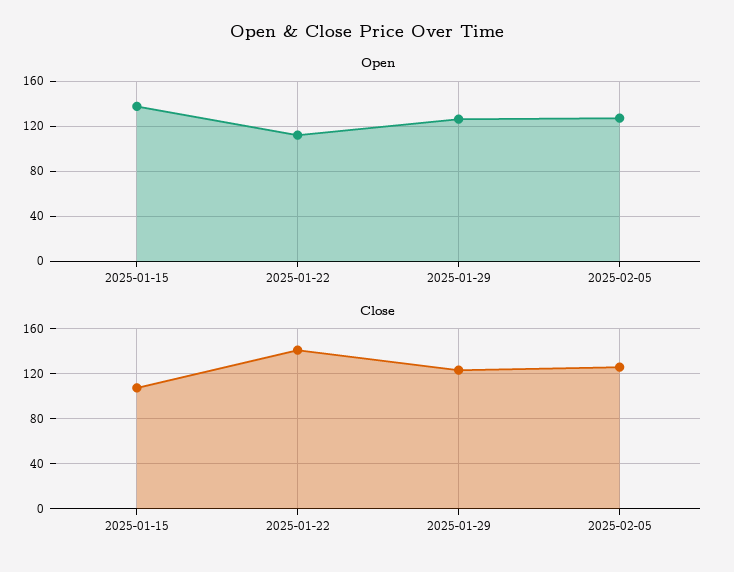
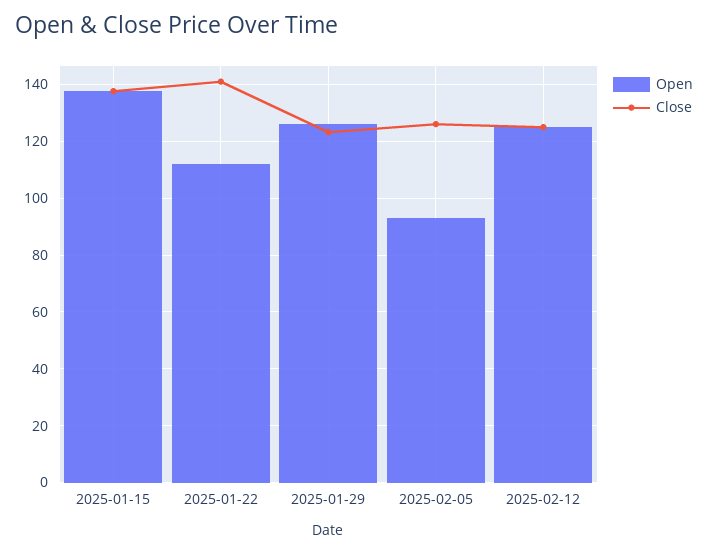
Open, 2025-02-05: 130 -> 92.5
Close, 2025-01-15: 110 -> 137.5
Open, 2025-02-12: none -> 125
Close, 2025-02-12: none -> 125

